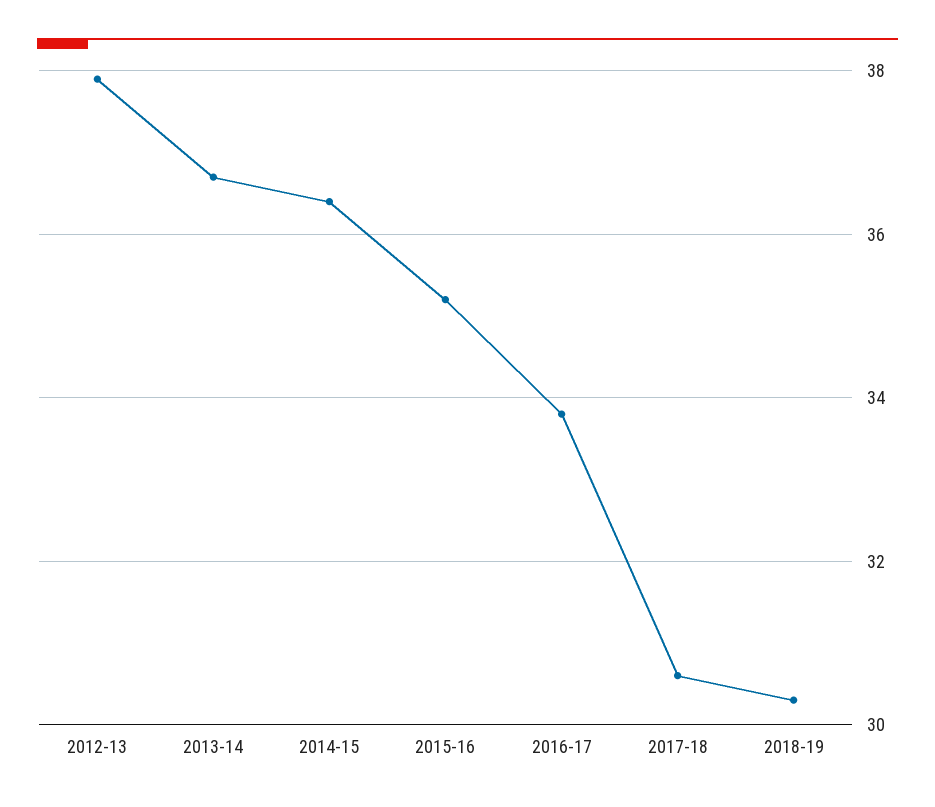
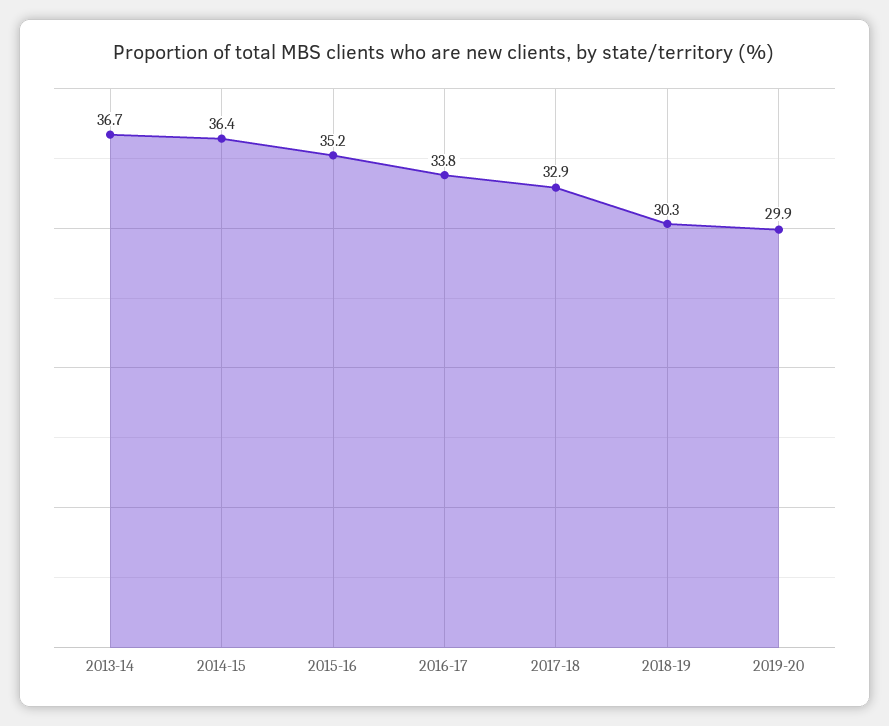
2012-13: 38 -> none
2017-18: 30.5 -> 32.9
2019-20: none -> 29.9

